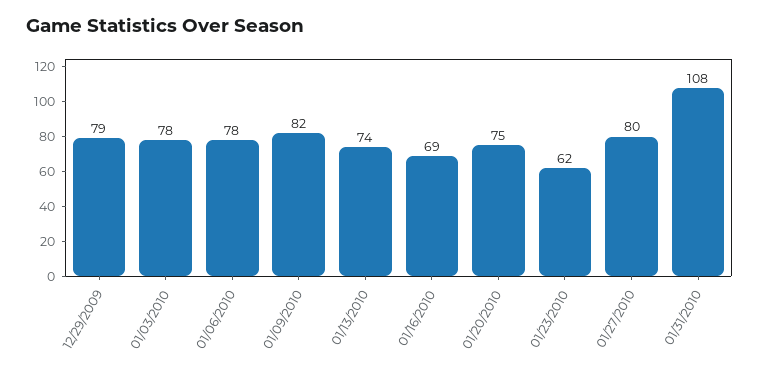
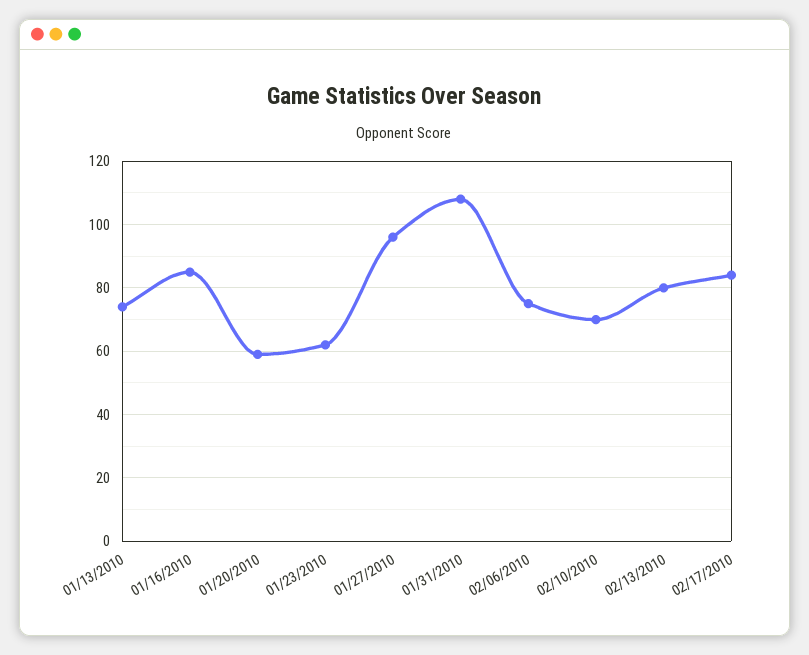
12/29/2009: 79 -> none
01/03/2010: 78 -> none
01/06/2010: 78 -> none
01/09/2010: 82 -> none
01/16/2010: 69 -> 85
01/20/2010: 75 -> 60
01/27/2010: 80 -> 95
02/06/2010: none -> 75
02/10/2010: none -> 70
02/13/2010: none -> 80
02/17/2010: none -> 85

